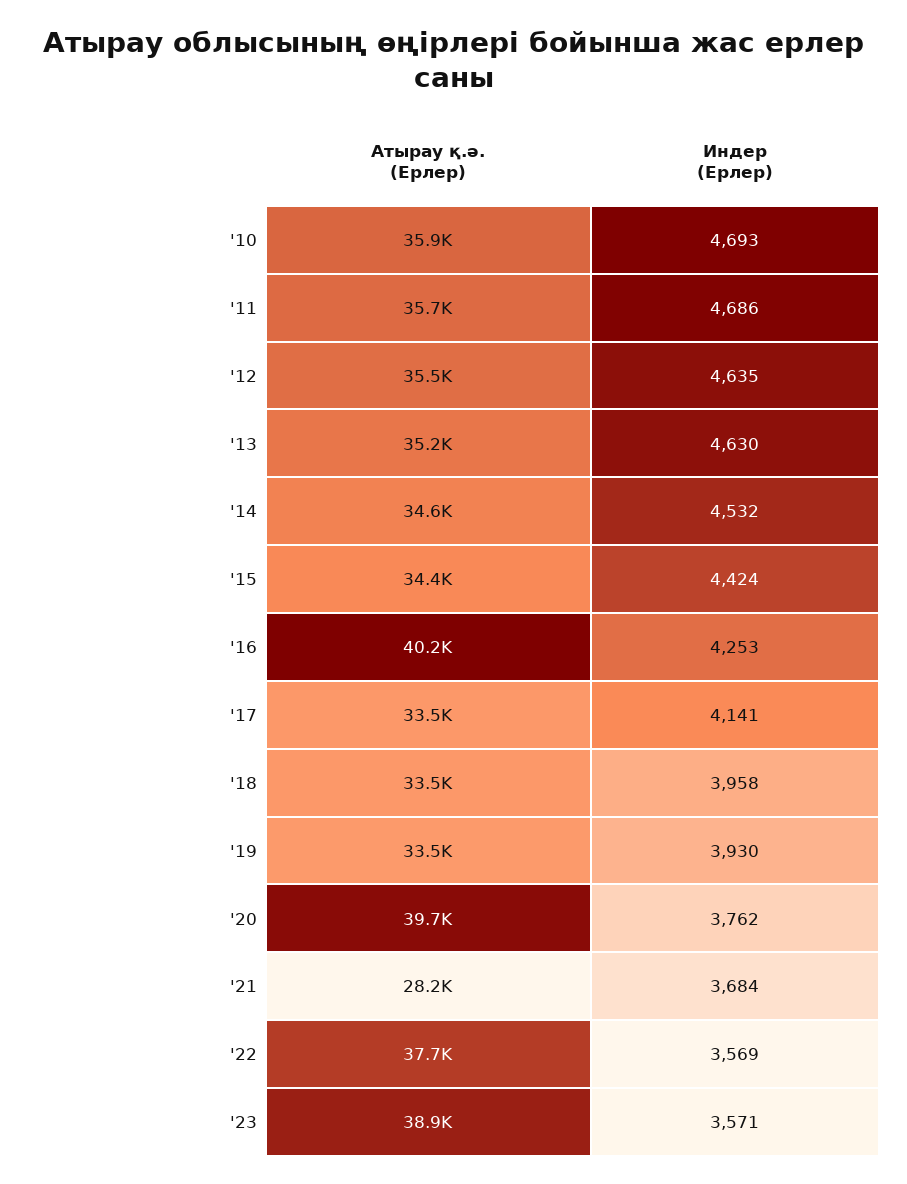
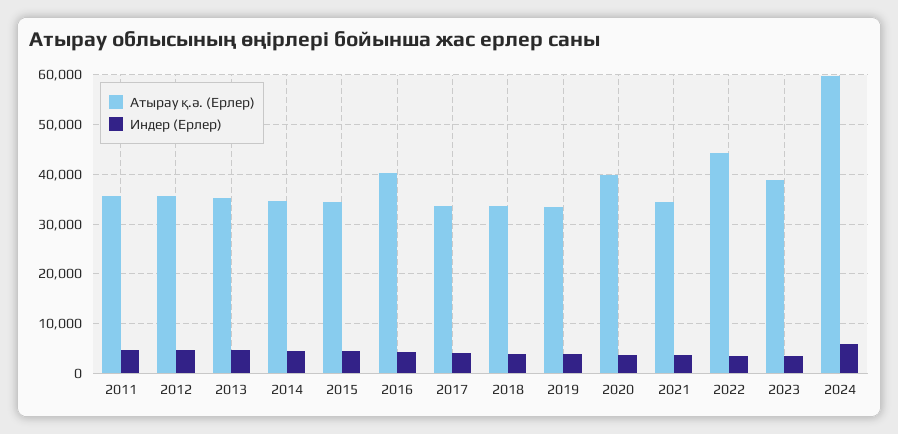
Атырау қ.ә. (Ерлер), '10: 35900 -> none
Индер (Ерлер), '10: 4693 -> none
Атырау қ.ә. (Ерлер), '21: 28200 -> 34000
Атырау қ.ә. (Ерлер), '22: 37700 -> 44000
Атырау қ.ә. (Ерлер), 2024: none -> 60000
Индер (Ерлер), 2024: none -> 6000

